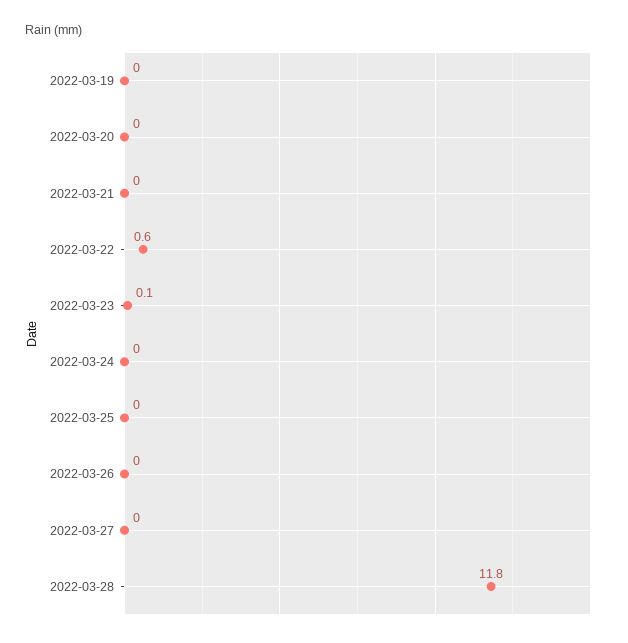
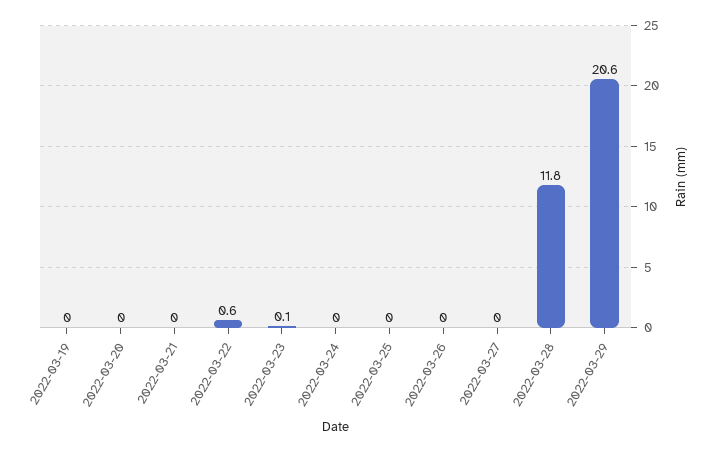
2022-03-29: none -> 20.6

